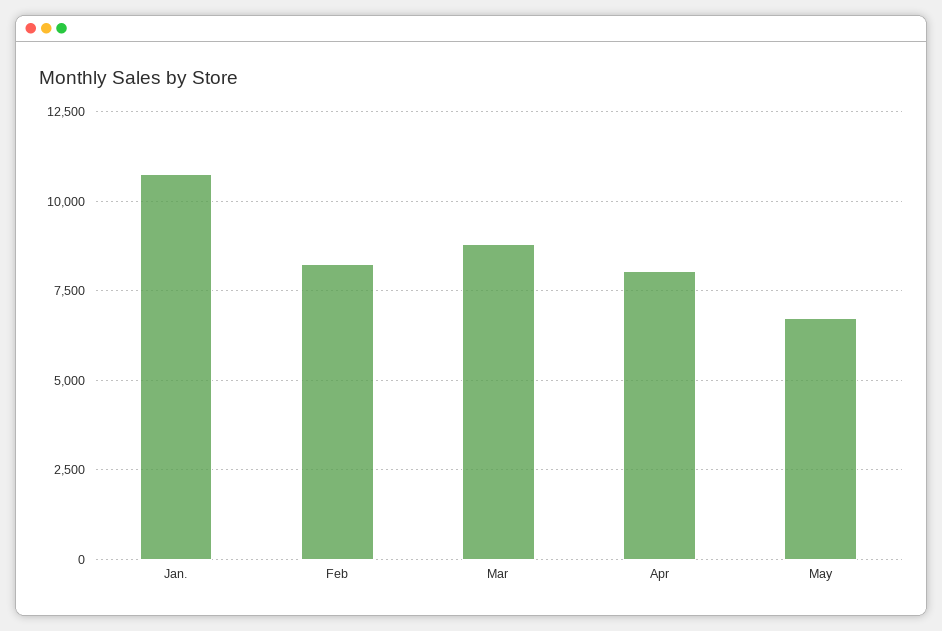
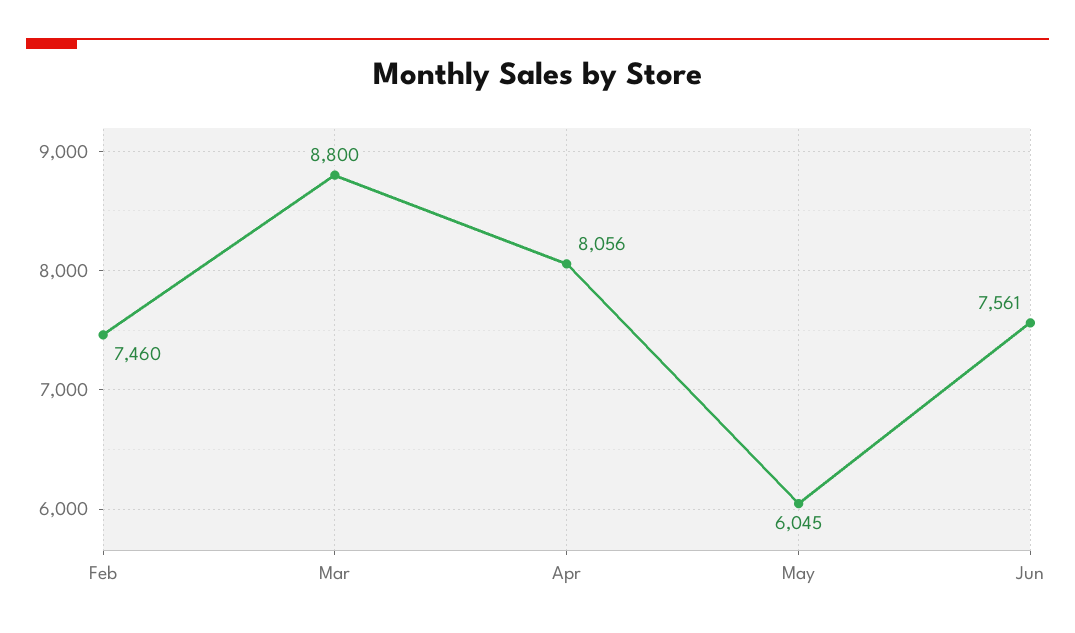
Jan.: 10750 -> none
Feb: 8250 -> 7460
May: 6750 -> 6045
Jun: none -> 7561

